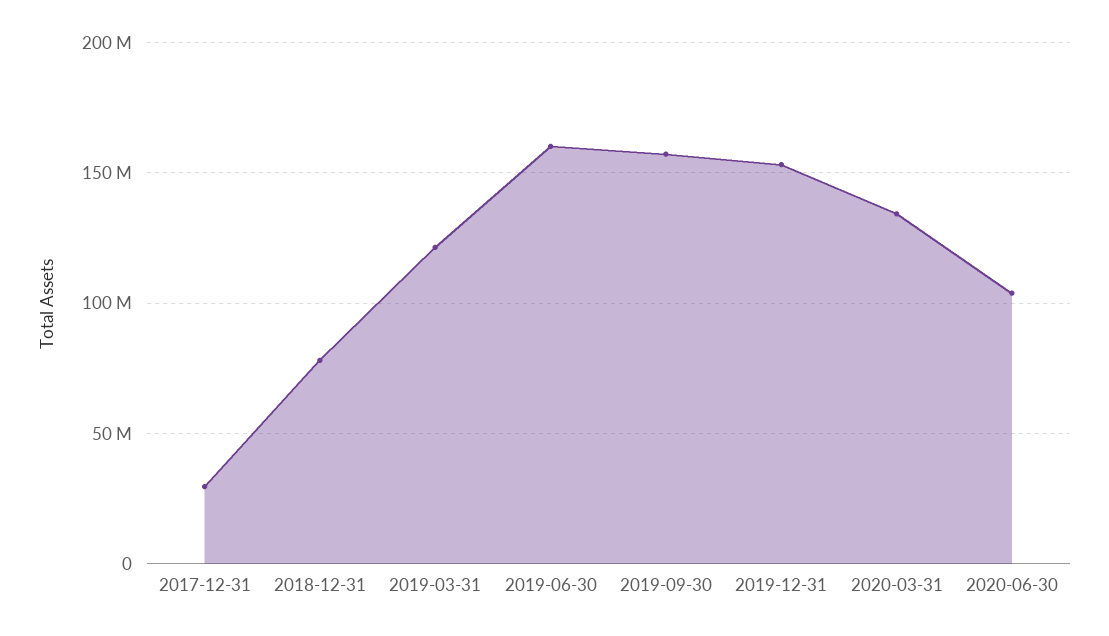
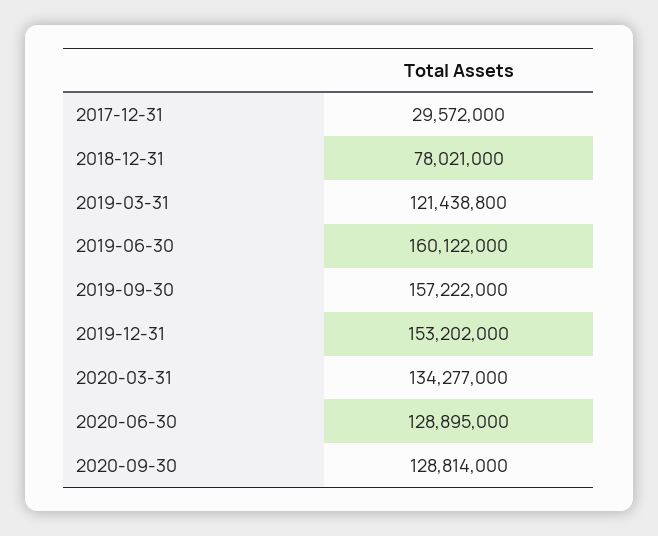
2020-06-30: 105000000 -> 128895000
2020-09-30: none -> 128814000

